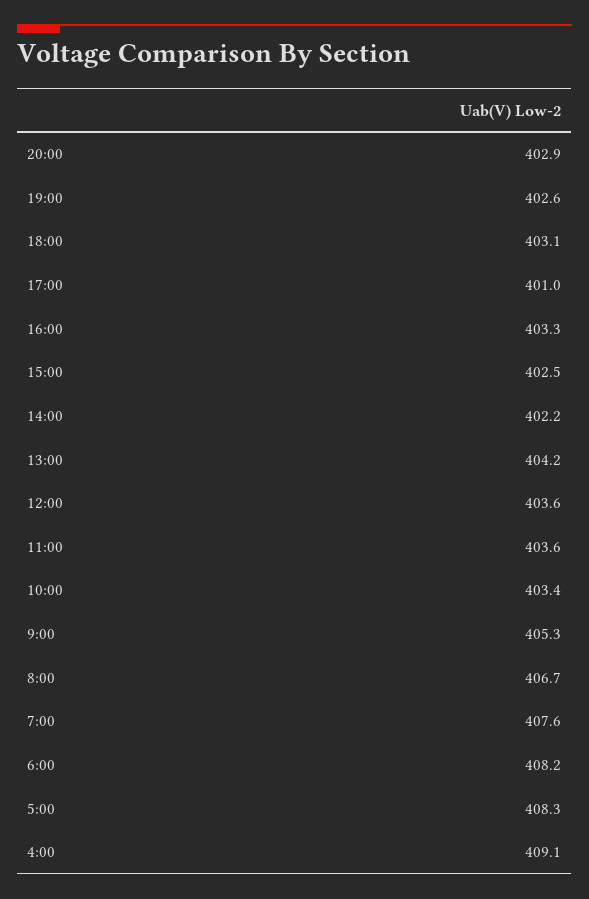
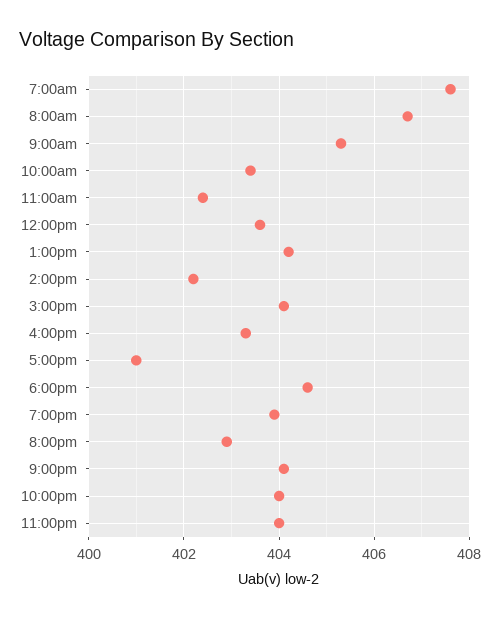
19:00: 402.6 -> 404
18:00: 403.1 -> 404.5
15:00: 402.5 -> 404
11:00: 403.6 -> 402.5
6:00: 408.2 -> none
5:00: 408.3 -> none
4:00: 409.1 -> none
9:00pm: none -> 404
10:00pm: none -> 404
11:00pm: none -> 404

